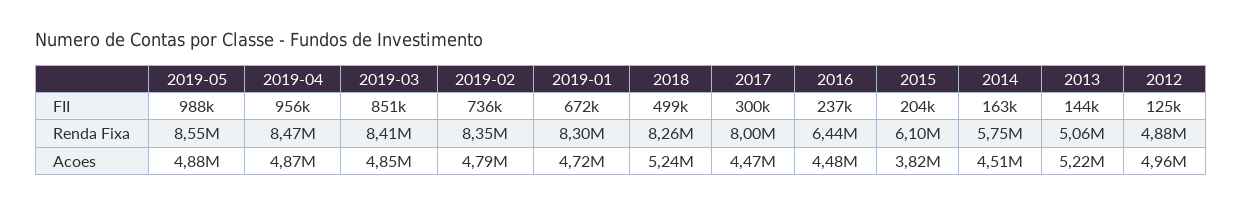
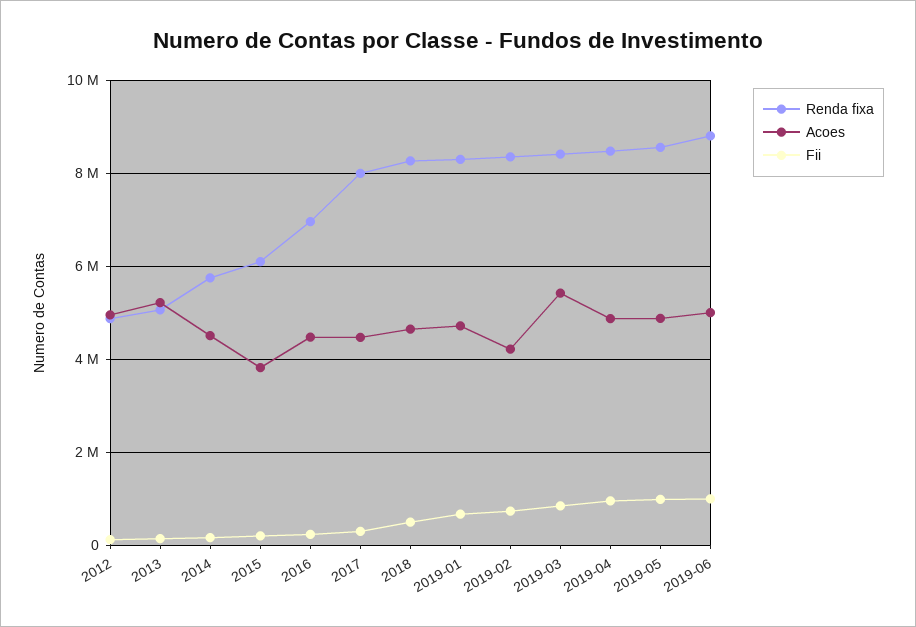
Renda Fixa, 2016: 6440000 -> 7000000
Acoes, 2019-03: 4850000 -> 5400000
Acoes, 2019-02: 4790000 -> 4200000
Acoes, 2018: 5240000 -> 4600000
Renda Fixa, 2019-06: none -> 8800000
Acoes, 2019-06: none -> 5000000
FII, 2019-06: none -> 1000000

